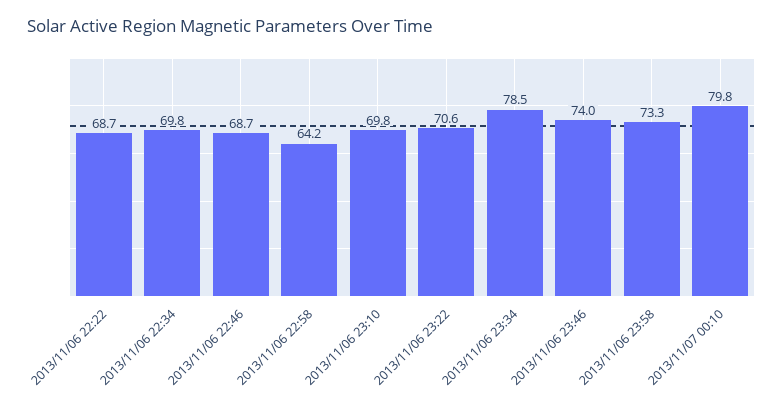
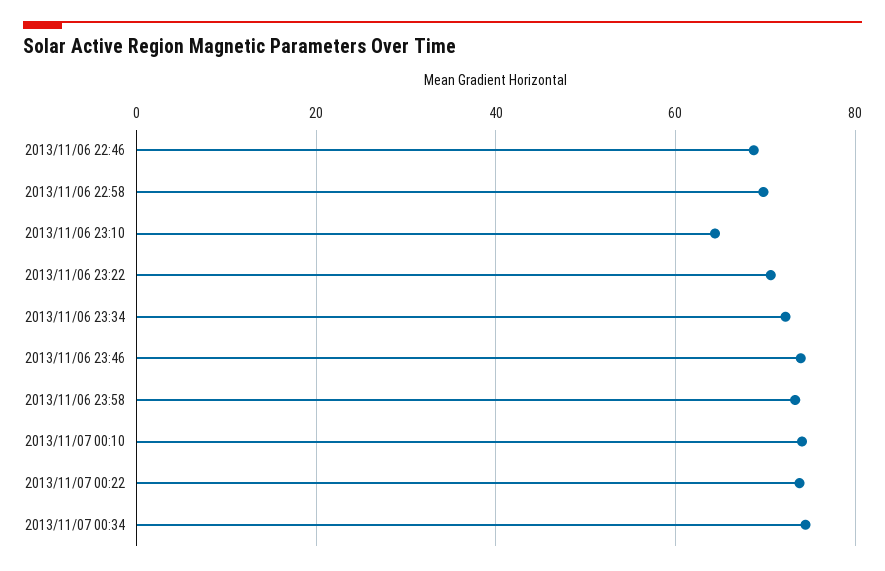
2013/11/06 22:22: 68.7 -> none
2013/11/06 22:34: 69.8 -> none
2013/11/06 22:58: 64.2 -> 70
2013/11/06 23:10: 69.8 -> 64
2013/11/06 23:34: 78.5 -> 72
2013/11/07 00:10: 79.8 -> 74
2013/11/07 00:22: none -> 74
2013/11/07 00:34: none -> 74

